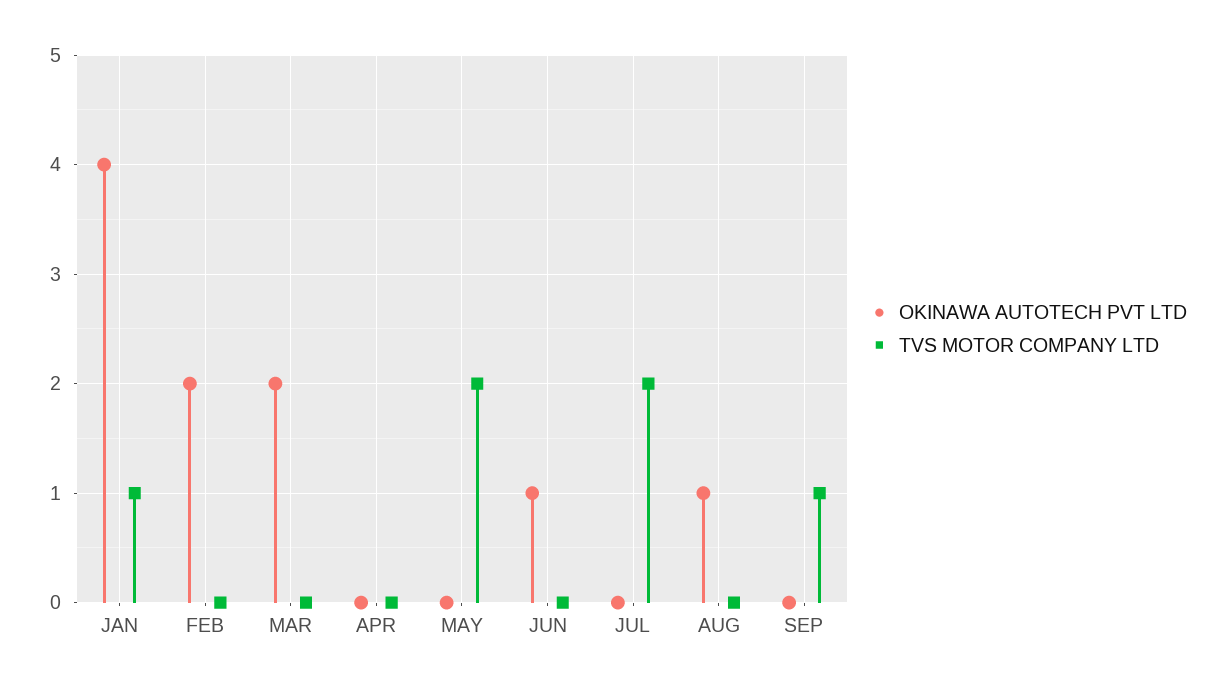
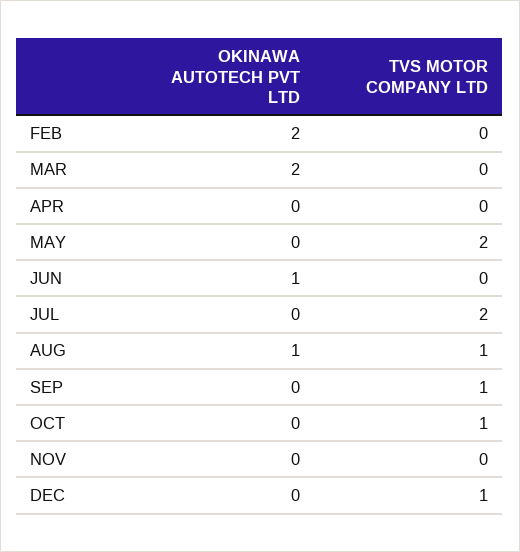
OKINAWA AUTOTECH PVT LTD, JAN: 4 -> none
TVS MOTOR COMPANY LTD, JAN: 1 -> none
TVS MOTOR COMPANY LTD, AUG: 0 -> 1
OKINAWA AUTOTECH PVT LTD, OCT: none -> 0
TVS MOTOR COMPANY LTD, OCT: none -> 1
OKINAWA AUTOTECH PVT LTD, NOV: none -> 0
TVS MOTOR COMPANY LTD, NOV: none -> 0
OKINAWA AUTOTECH PVT LTD, DEC: none -> 0
TVS MOTOR COMPANY LTD, DEC: none -> 1

